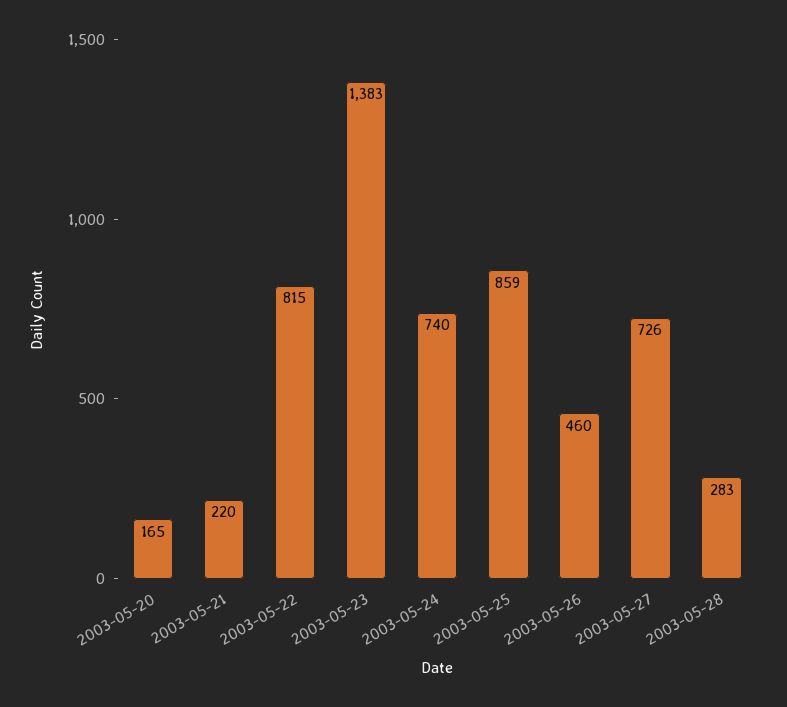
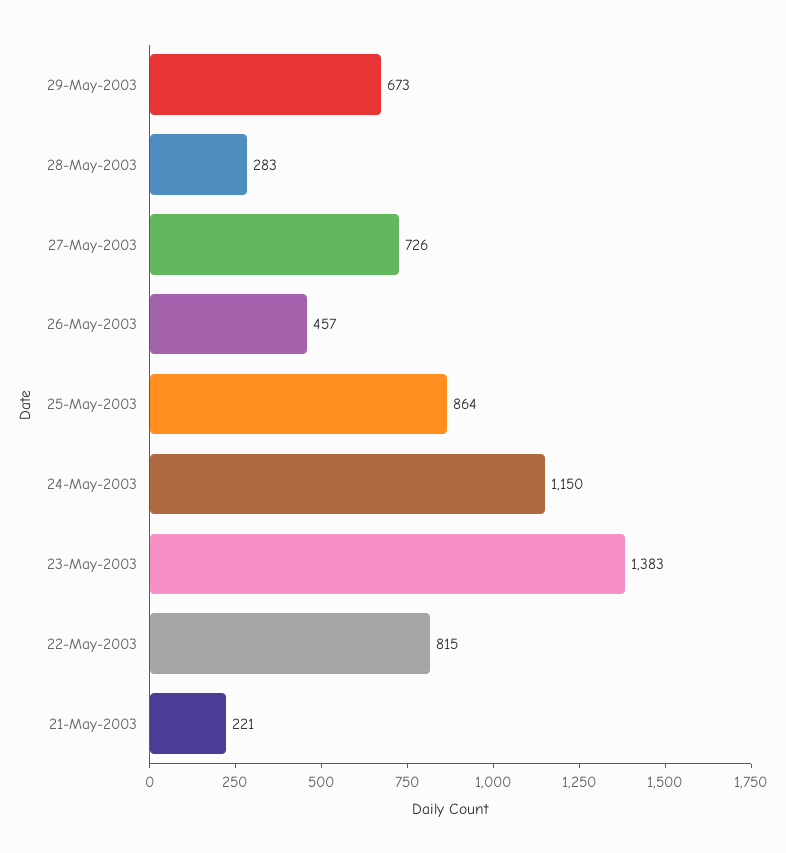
2003-05-20: 165 -> none
2003-05-21: 220 -> 221
2003-05-24: 740 -> 1150
2003-05-25: 859 -> 864
2003-05-26: 460 -> 457
29-May-2003: none -> 673

